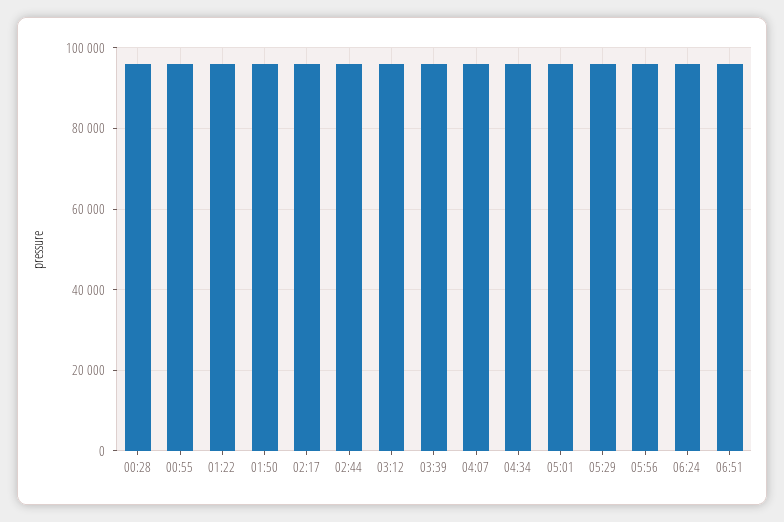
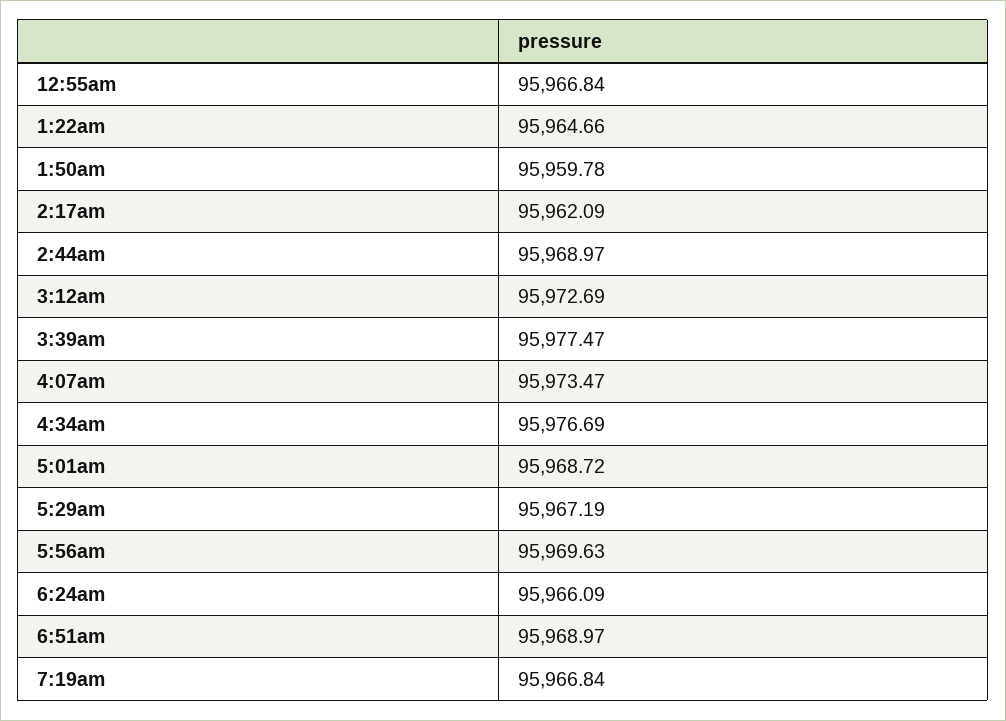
00:28: 96000 -> none
7:19am: none -> 95966.84

